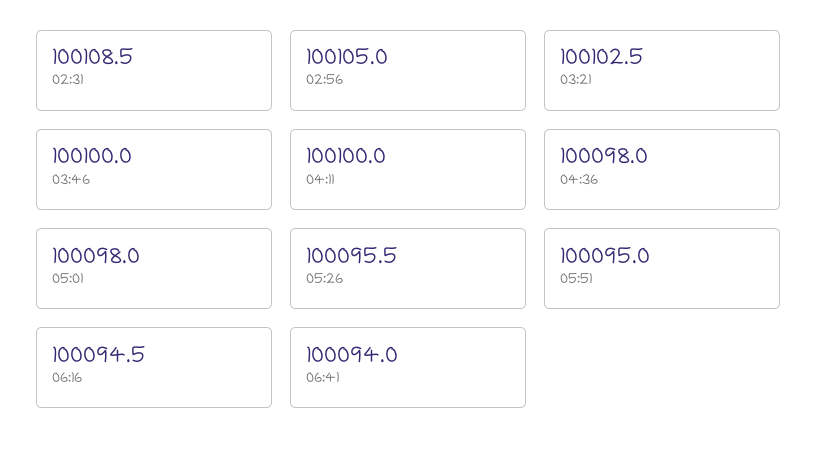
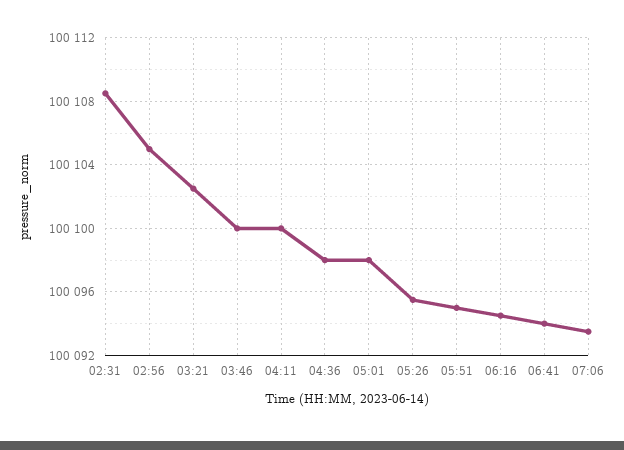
07:06: none -> 100093.5

